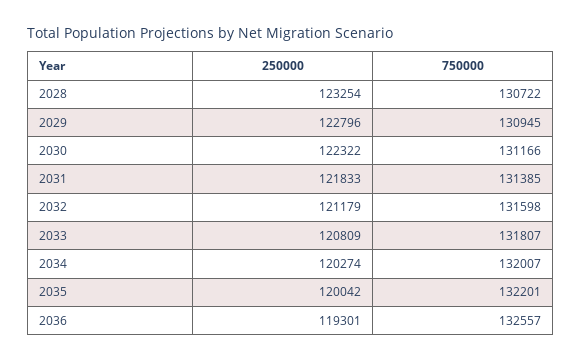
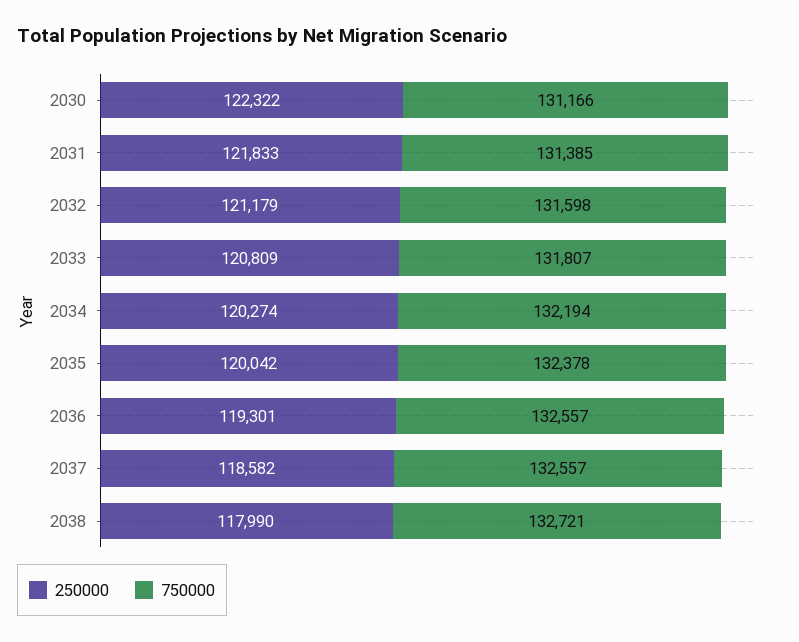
250000, 2028: 123254 -> none
750000, 2028: 130722 -> none
250000, 2029: 122796 -> none
750000, 2029: 130945 -> none
750000, 2034: 132007 -> 132194
750000, 2035: 132201 -> 132378
250000, 2037: none -> 118582
750000, 2037: none -> 132557
250000, 2038: none -> 117990
750000, 2038: none -> 132721

